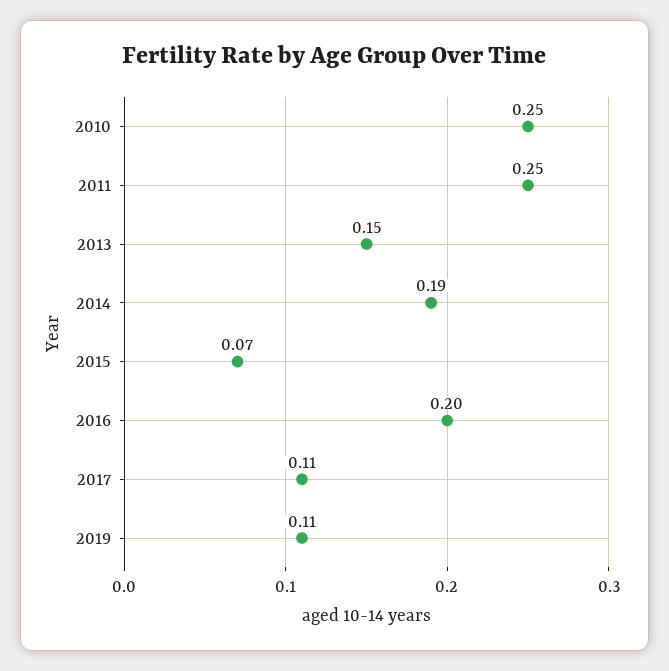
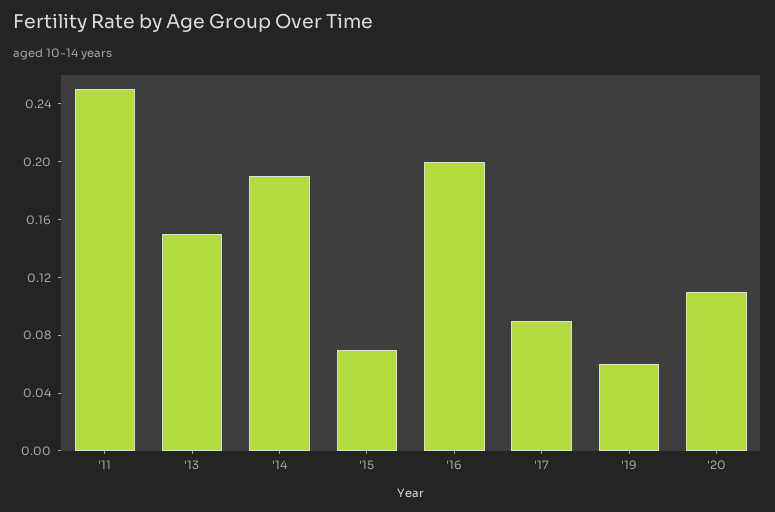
2010: 0.25 -> none
2017: 0.11 -> 0.09
2019: 0.11 -> 0.06
'20: none -> 0.11

